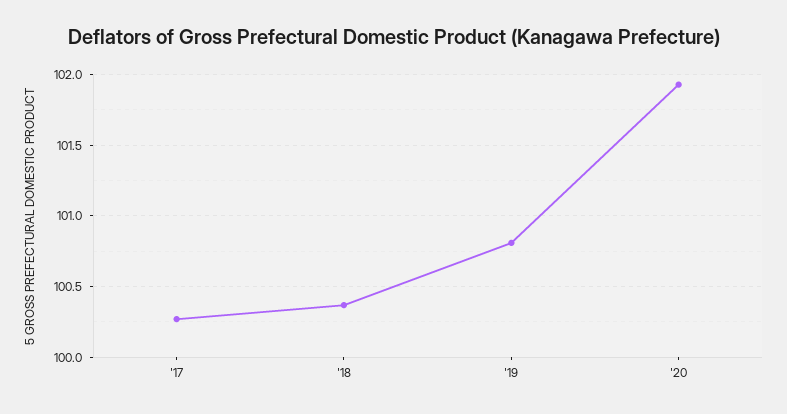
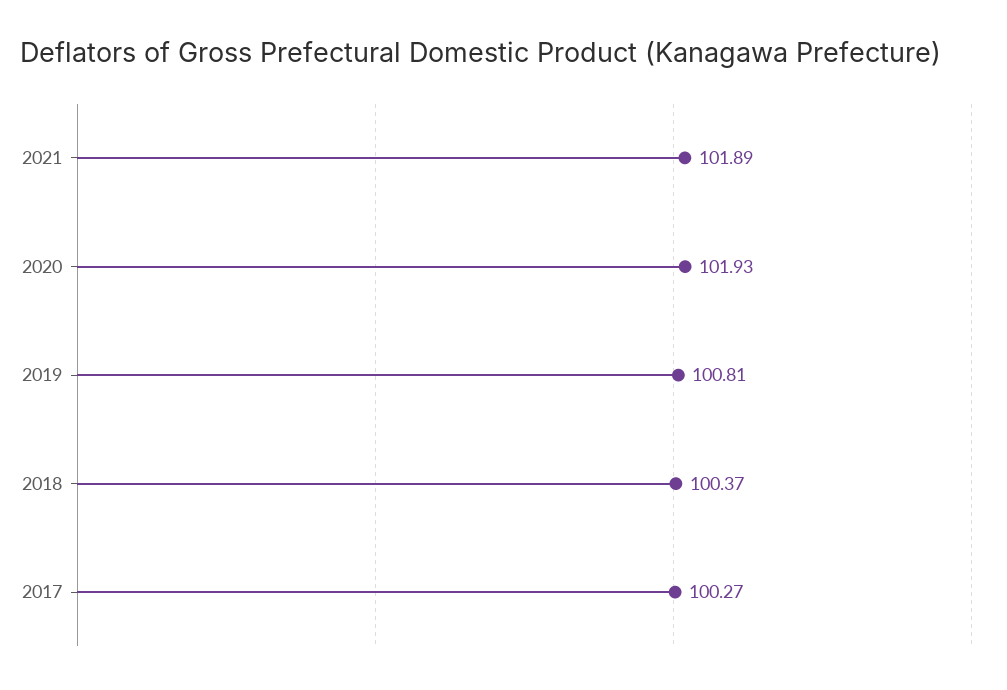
2021: none -> 101.89

